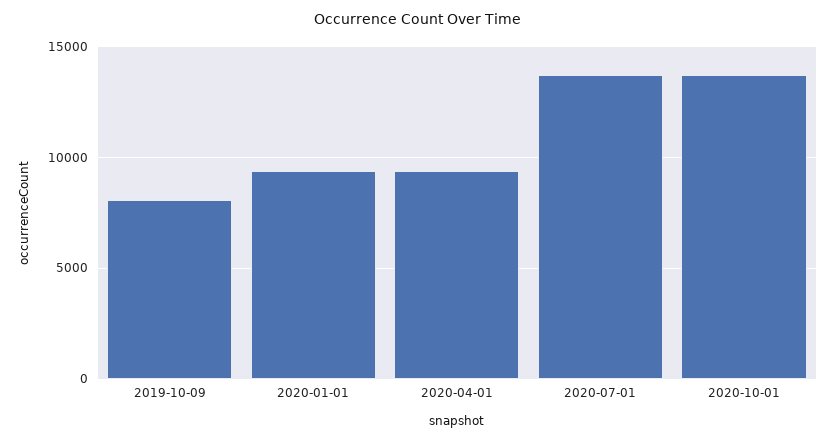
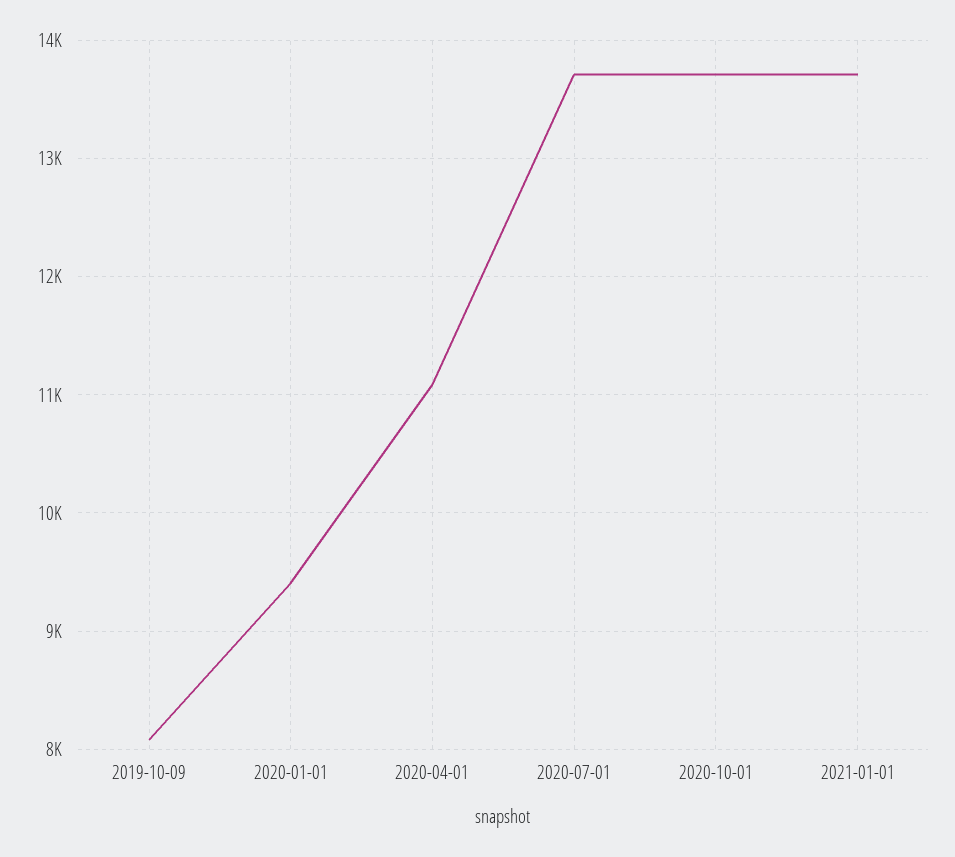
2020-04-01: 9500 -> 11100
2021-01-01: none -> 13700

